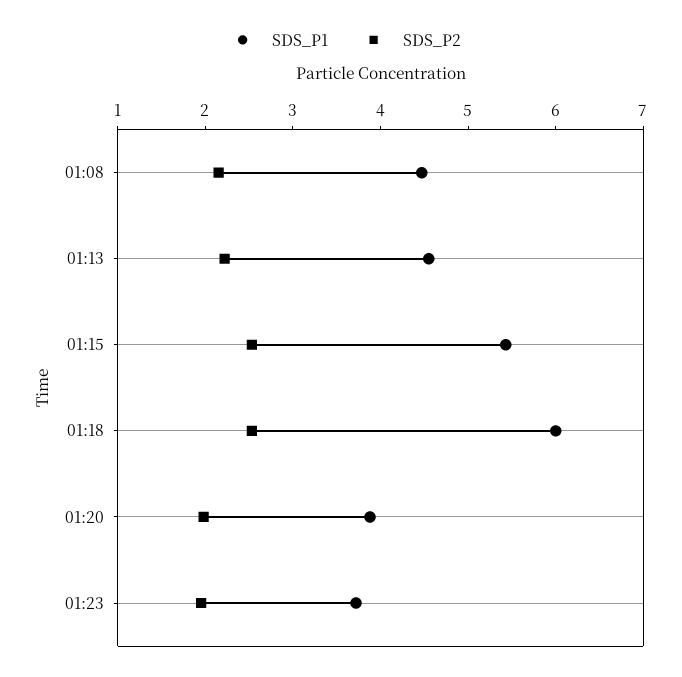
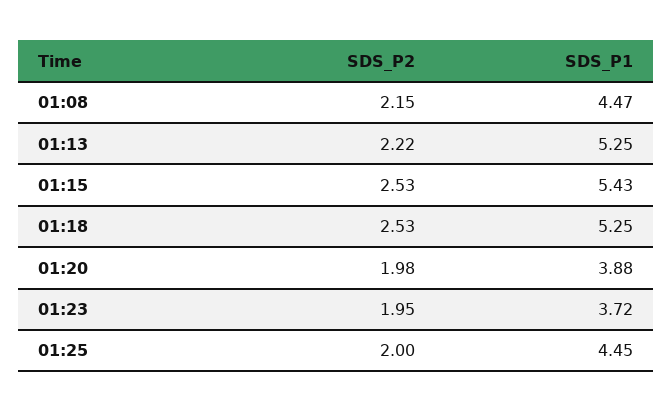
SDS_P1, 01:13: 4.6 -> 5.25
SDS_P1, 01:18: 6 -> 5.25
SDS_P2, 01:25: none -> 2
SDS_P1, 01:25: none -> 4.45

